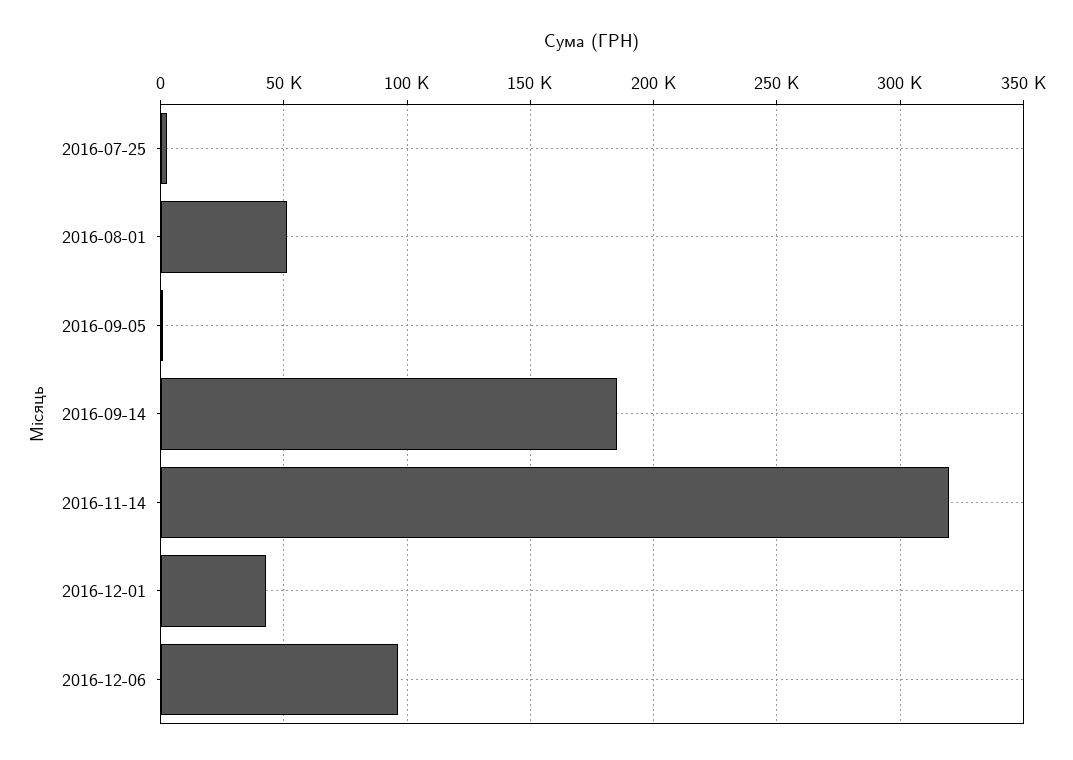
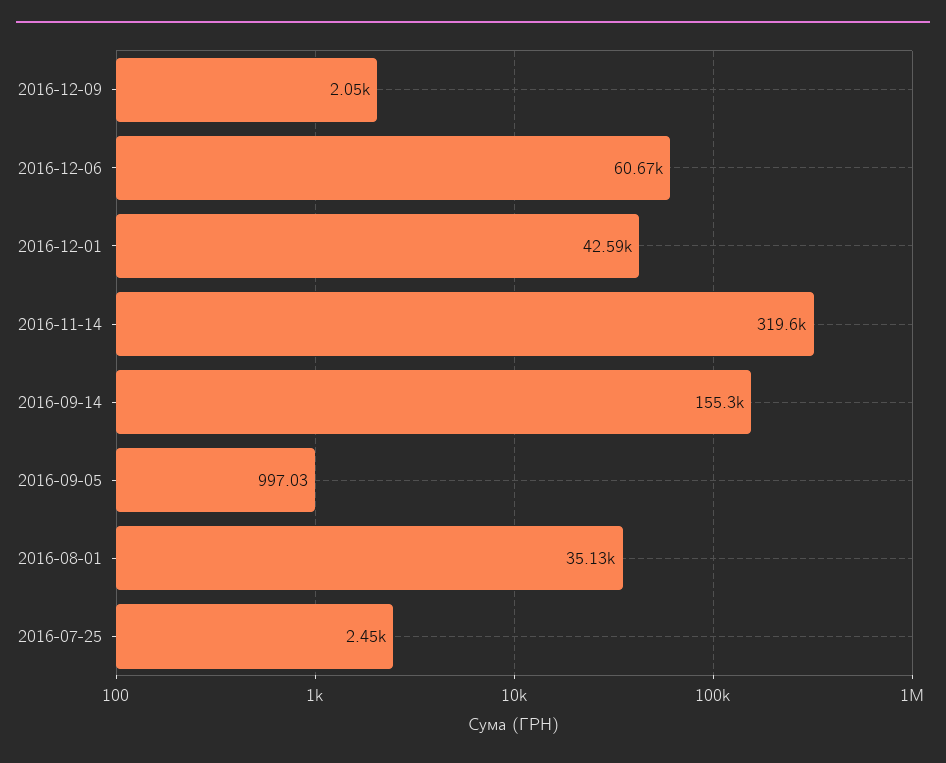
2016-08-01: 50000 -> 35130
2016-09-14: 185000 -> 155300
2016-12-06: 95000 -> 60670
2016-12-09: none -> 2050

